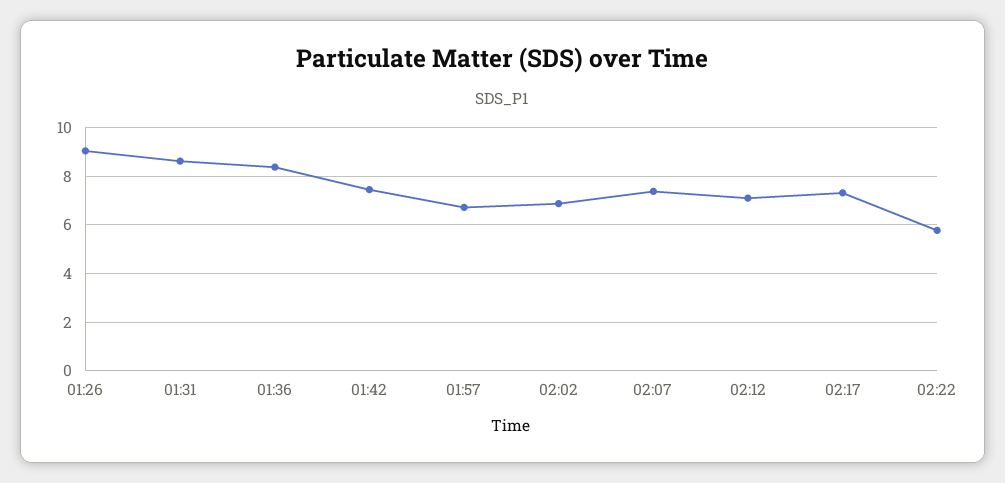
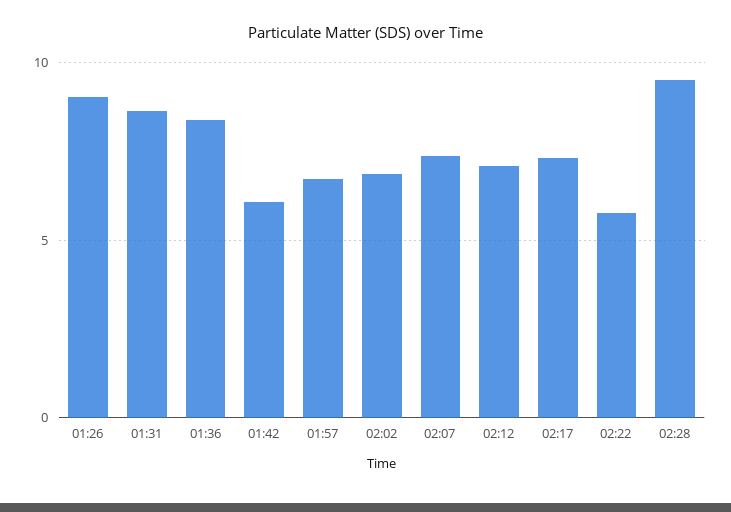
01:42: 7.5 -> 6
02:28: none -> 9.5

